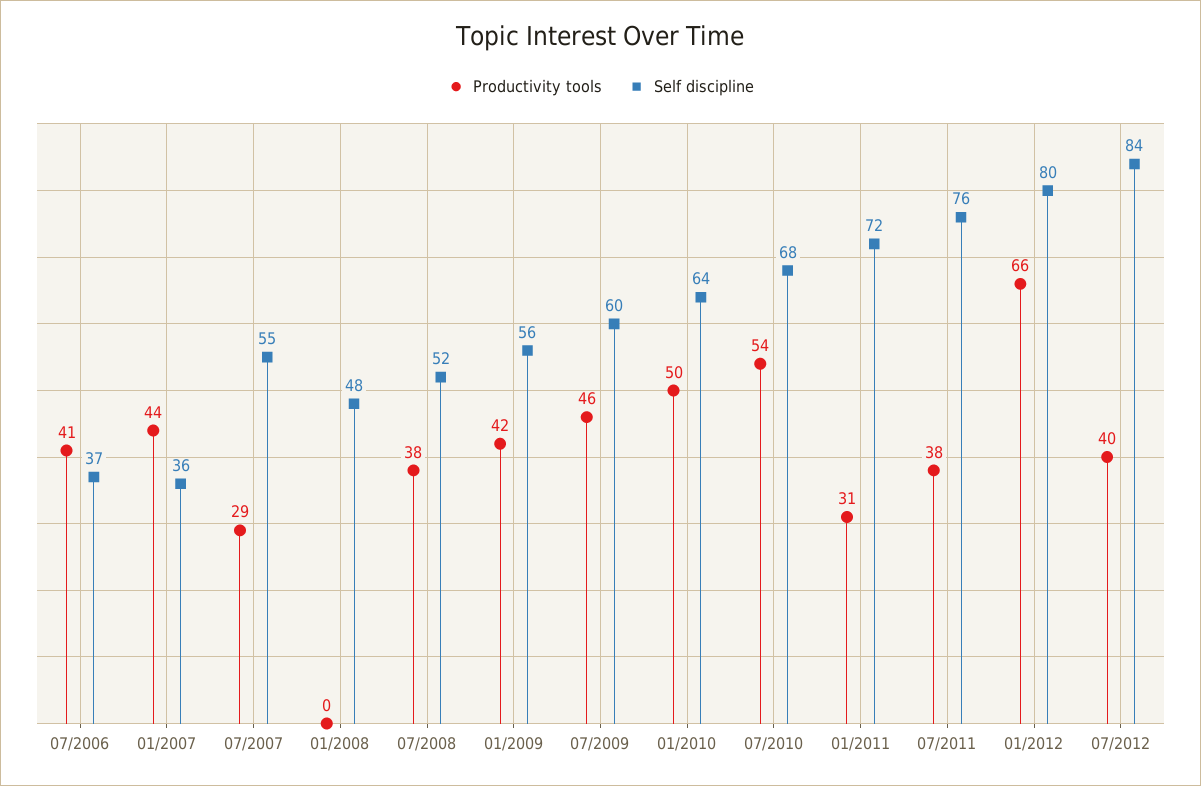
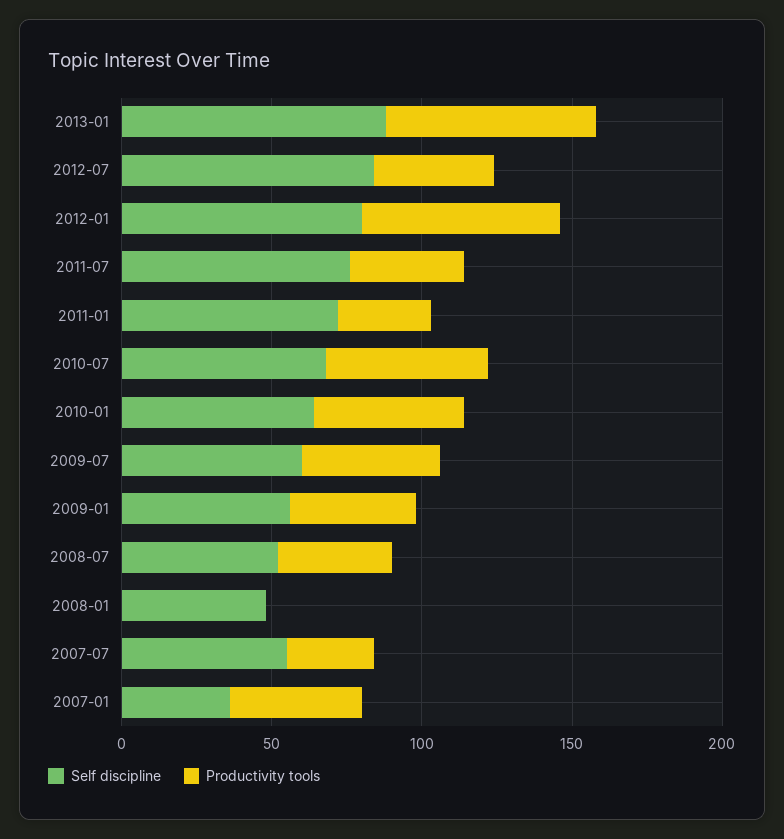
Productivity tools, 07/2006: 41 -> none
Self discipline, 07/2006: 37 -> none
Self discipline, 2013-01: none -> 90
Productivity tools, 2013-01: none -> 70

